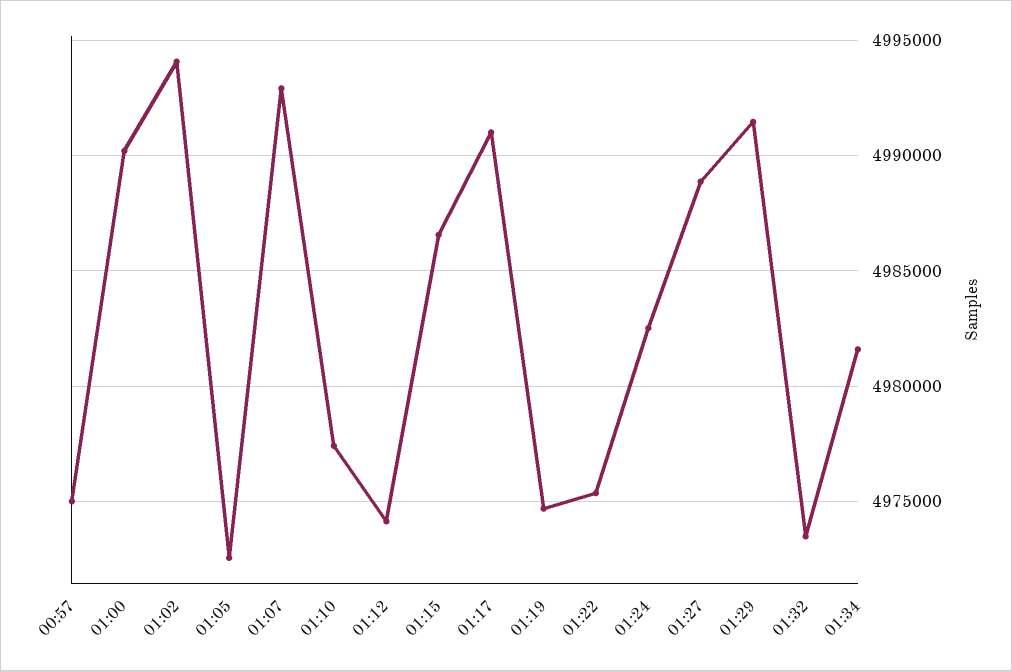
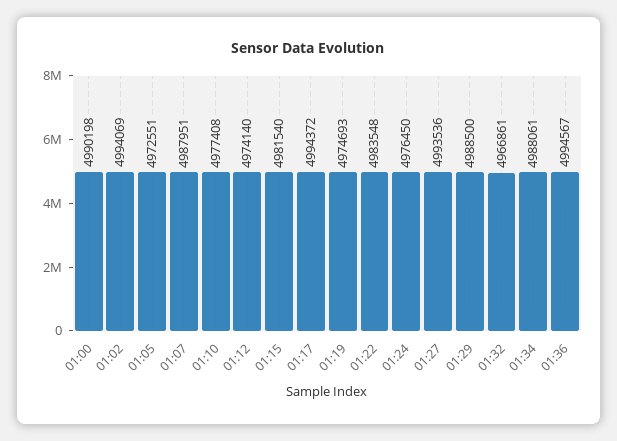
00:57: 4975000 -> none
01:07: 4993000 -> 4987951
01:15: 4986500 -> 4981540
01:17: 4991000 -> 4994372
01:22: 4975500 -> 4983548
01:24: 4982500 -> 4976450
01:27: 4989000 -> 4993536
01:29: 4991500 -> 4988500
01:32: 4973500 -> 4966861
01:34: 4981500 -> 4988061
01:36: none -> 4994567

